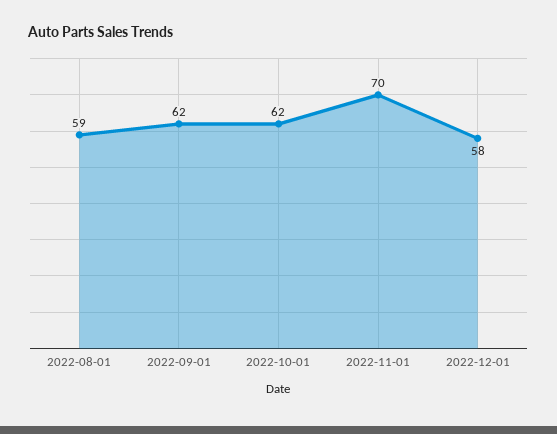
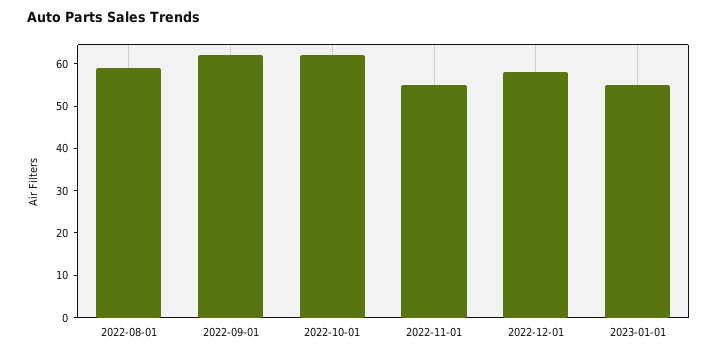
2022-11-01: 70 -> 55
2023-01-01: none -> 55

